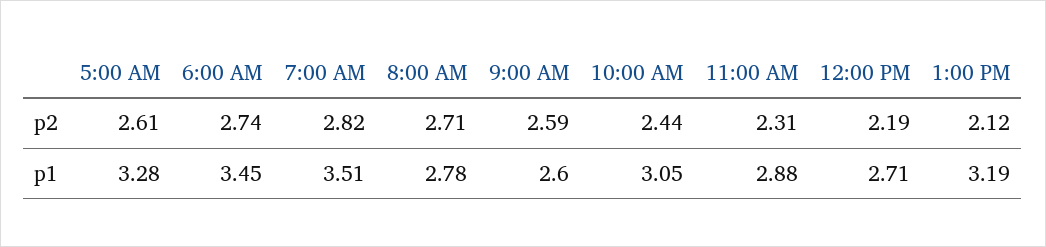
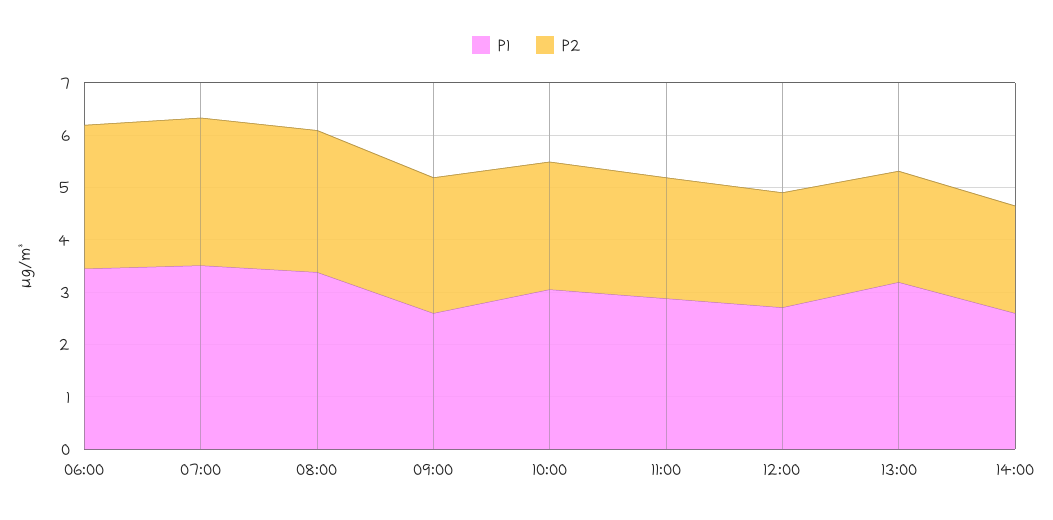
p2, 5:00 AM: 2.61 -> none
p1, 5:00 AM: 3.28 -> none
p1, 8:00 AM: 2.78 -> 3.4
p1, 14:00: none -> 2.6
p2, 14:00: none -> 2

